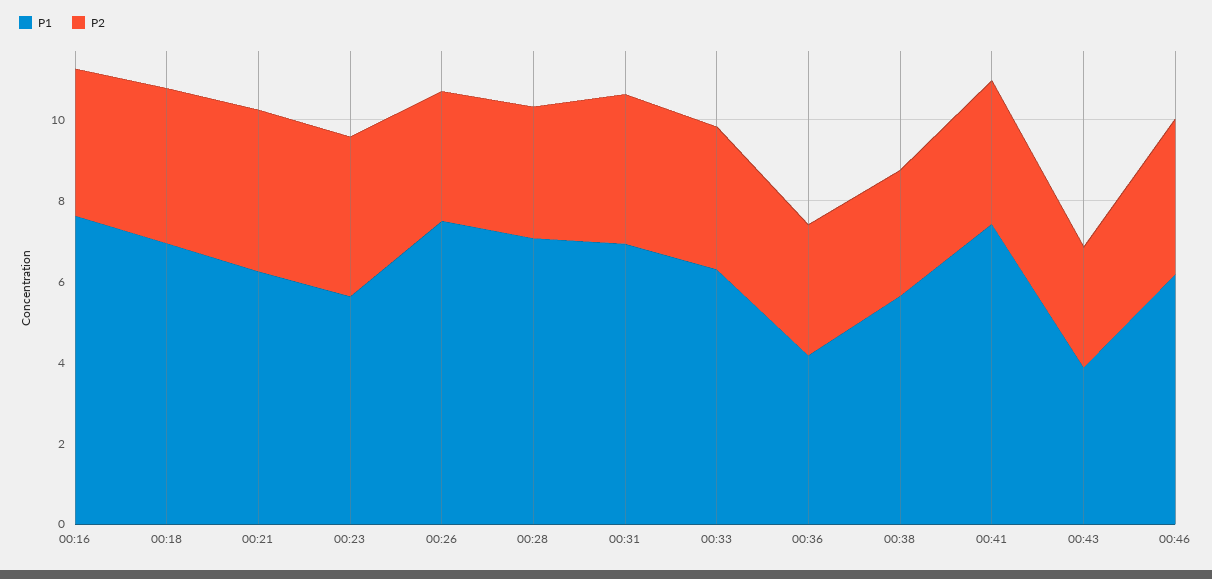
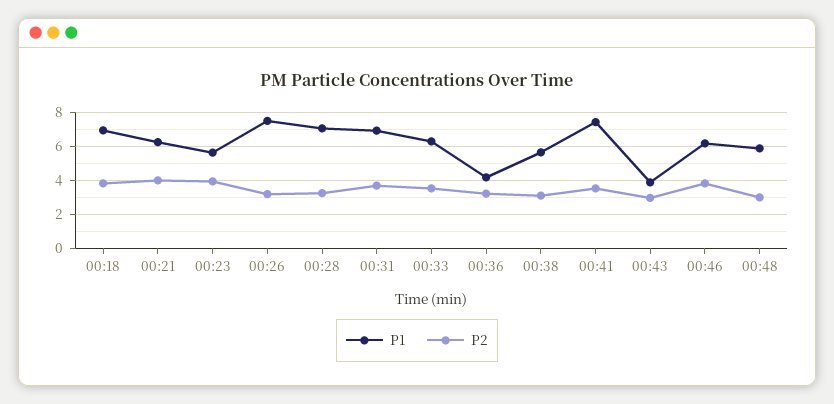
P1, 00:16: 7.5 -> none
P2, 00:16: 3.5 -> none
P1, 00:48: none -> 6
P2, 00:48: none -> 3

